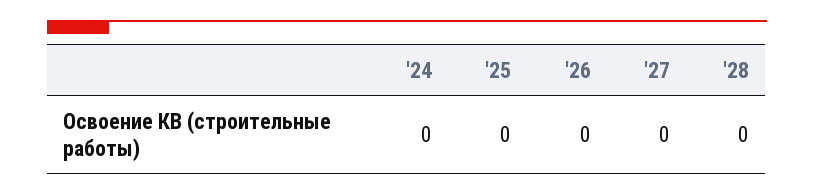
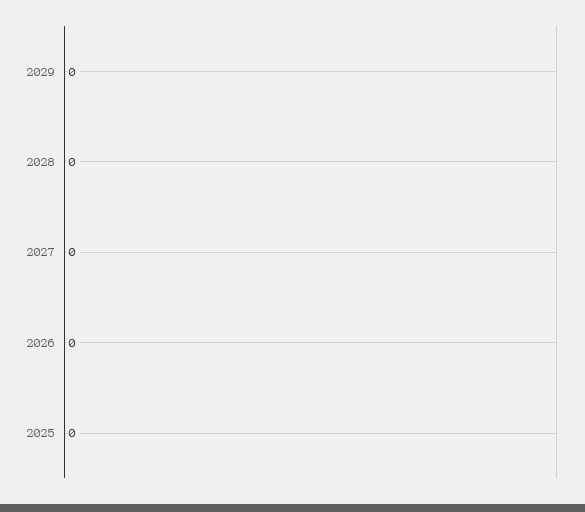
'24: 0 -> none
2029: none -> 0

